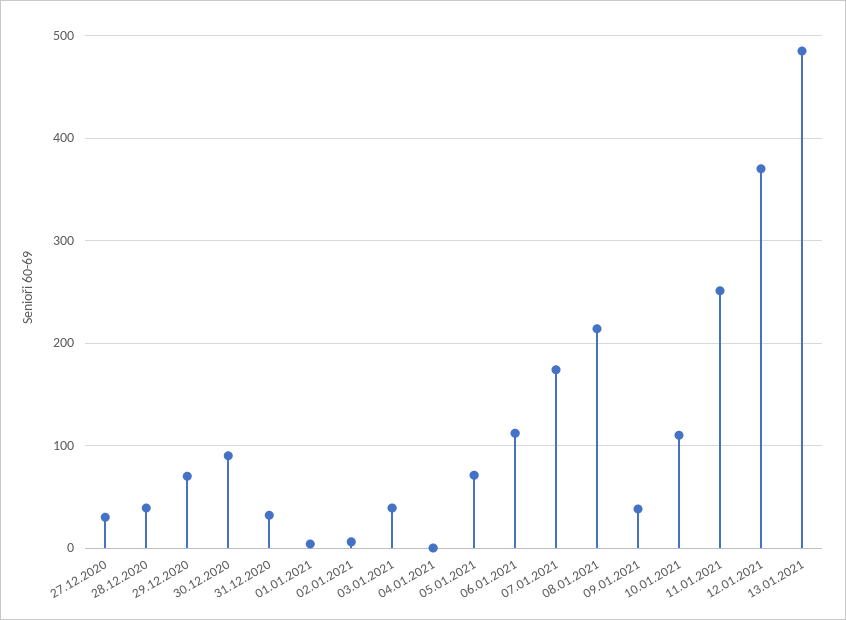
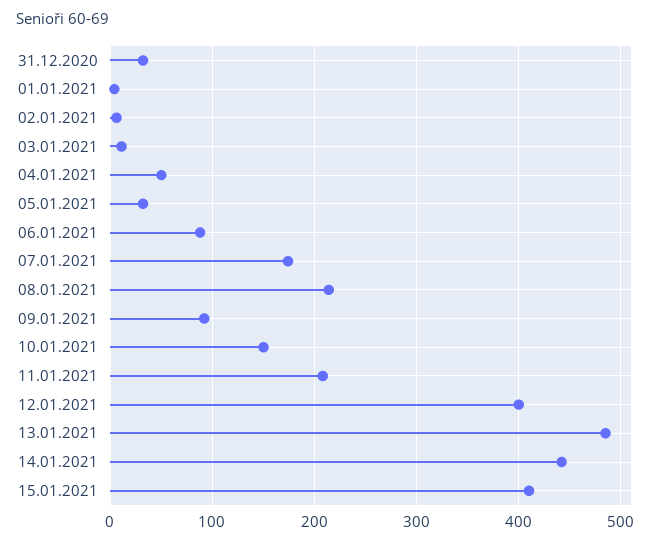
27.12.2020: 30 -> none
28.12.2020: 40 -> none
29.12.2020: 70 -> none
30.12.2020: 90 -> none
03.01.2021: 40 -> 10
04.01.2021: 0 -> 50
05.01.2021: 70 -> 30
06.01.2021: 110 -> 90
09.01.2021: 40 -> 90
10.01.2021: 110 -> 150
11.01.2021: 250 -> 210
12.01.2021: 370 -> 400
14.01.2021: none -> 440
15.01.2021: none -> 410

